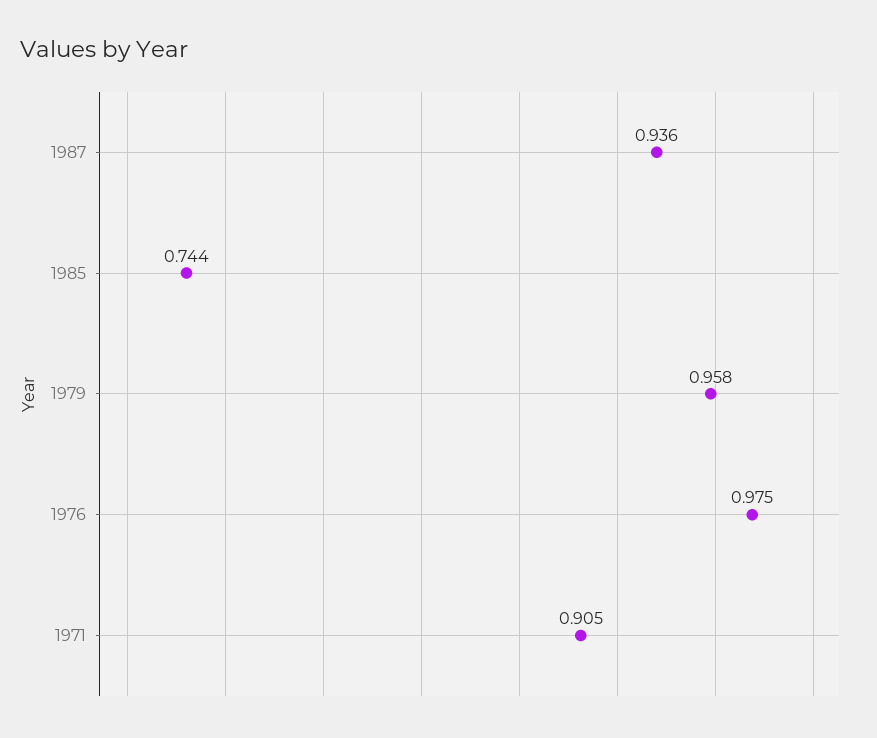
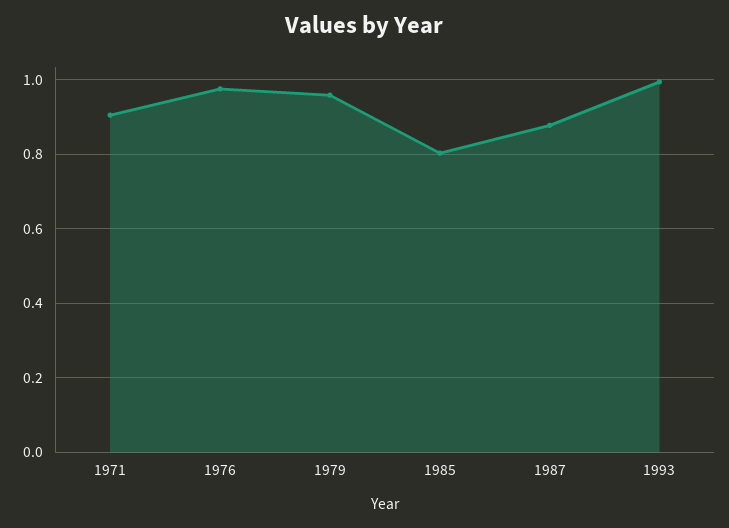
1987: 0.936 -> 0.88
1985: 0.744 -> 0.8
1993: none -> 1

